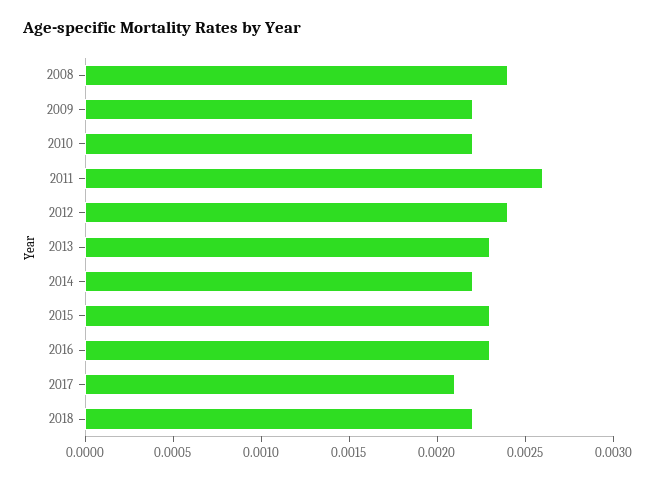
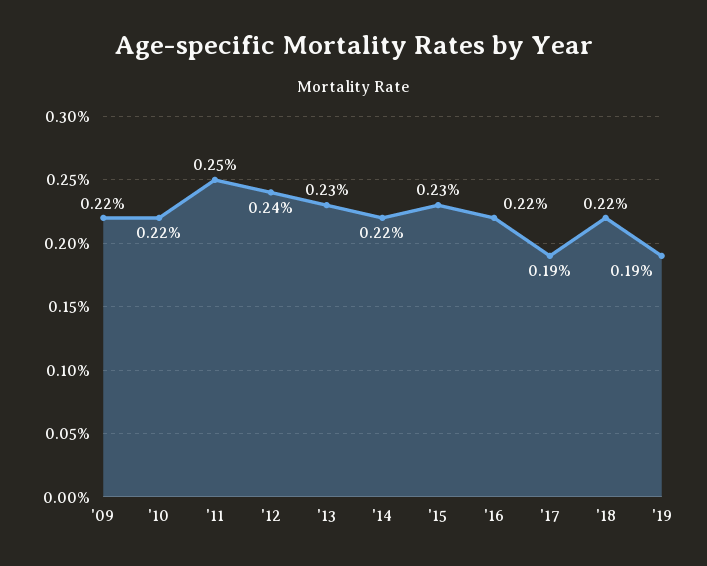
2008: 0.0024 -> none
2011: 0.0026 -> 0.0025
2016: 0.0023 -> 0.0022
2017: 0.0021 -> 0.0019
'19: none -> 0.0019

